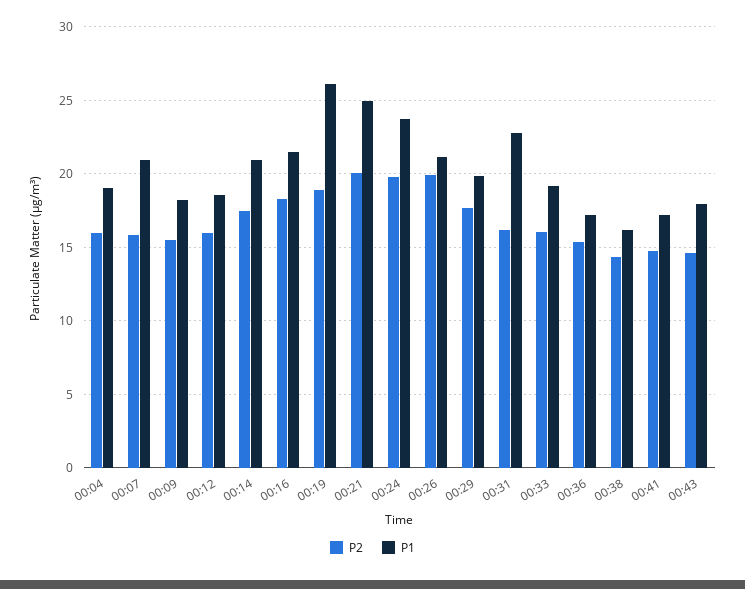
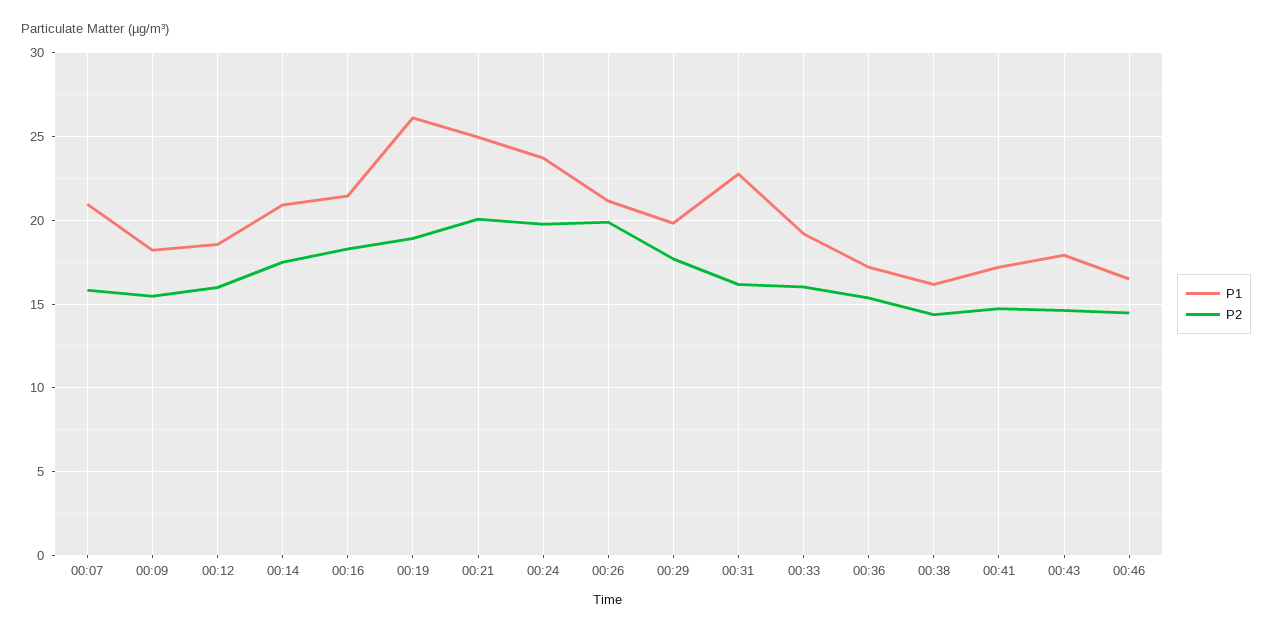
P2, 00:04: 16 -> none
P1, 00:04: 19 -> none
P1, 00:46: none -> 16.5
P2, 00:46: none -> 14.5

